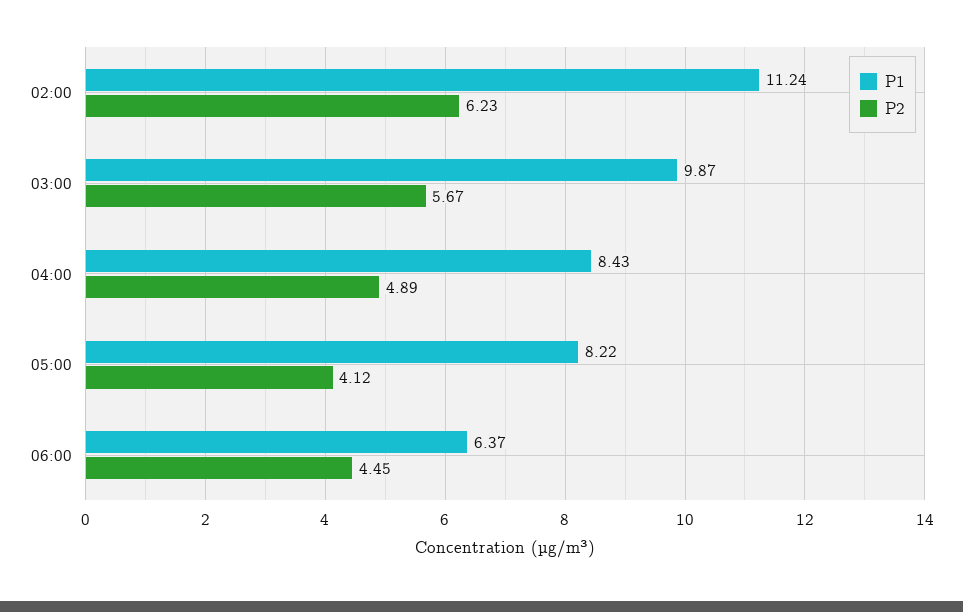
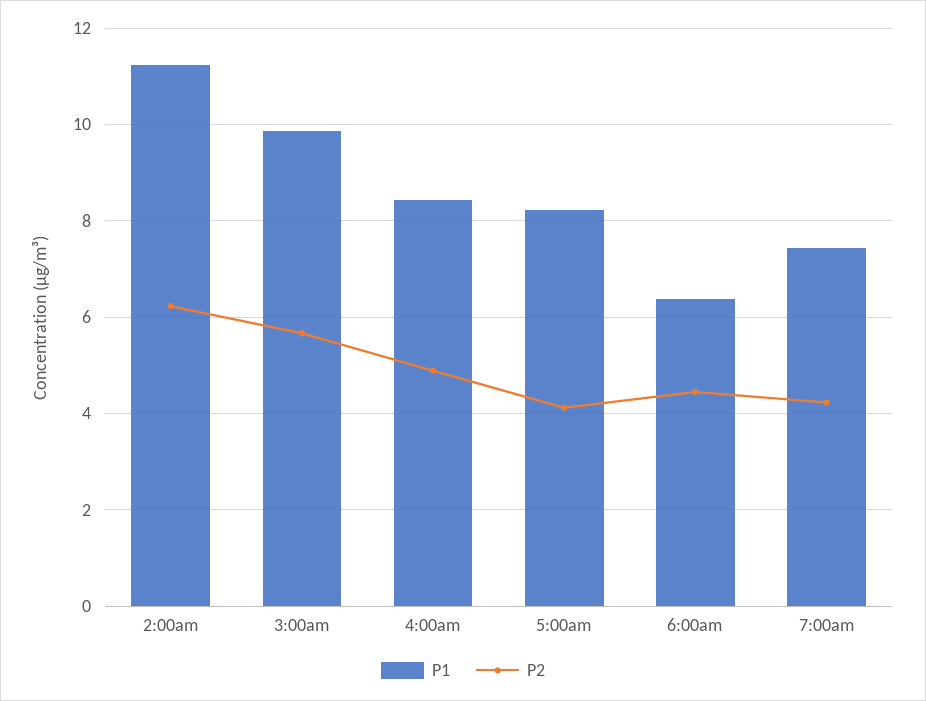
P1, 7:00am: none -> 7.4
P2, 7:00am: none -> 4.2

